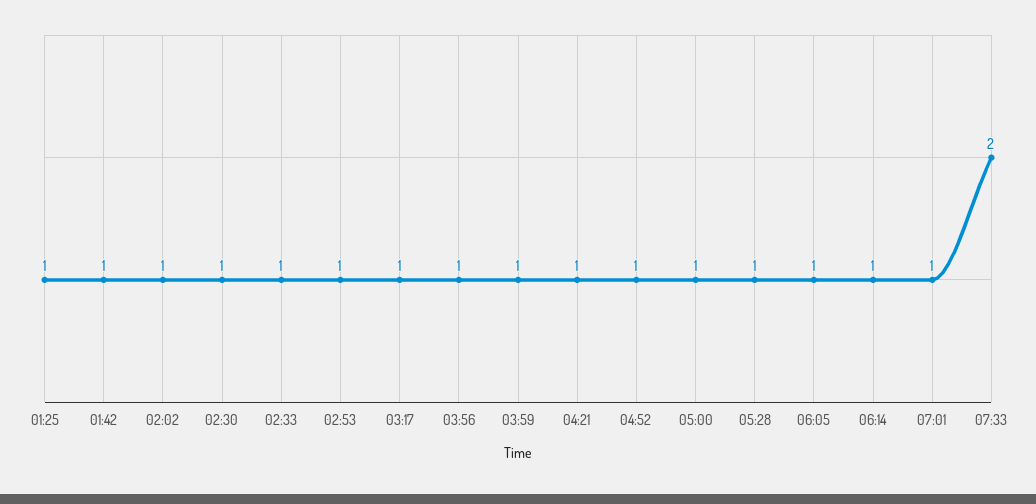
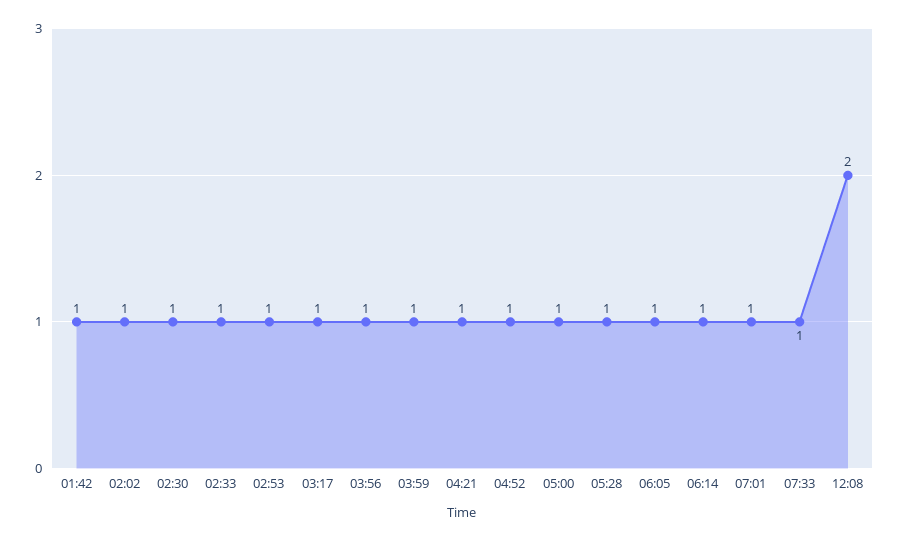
01:25: 1 -> none
07:33: 2 -> 1
12:08: none -> 2

